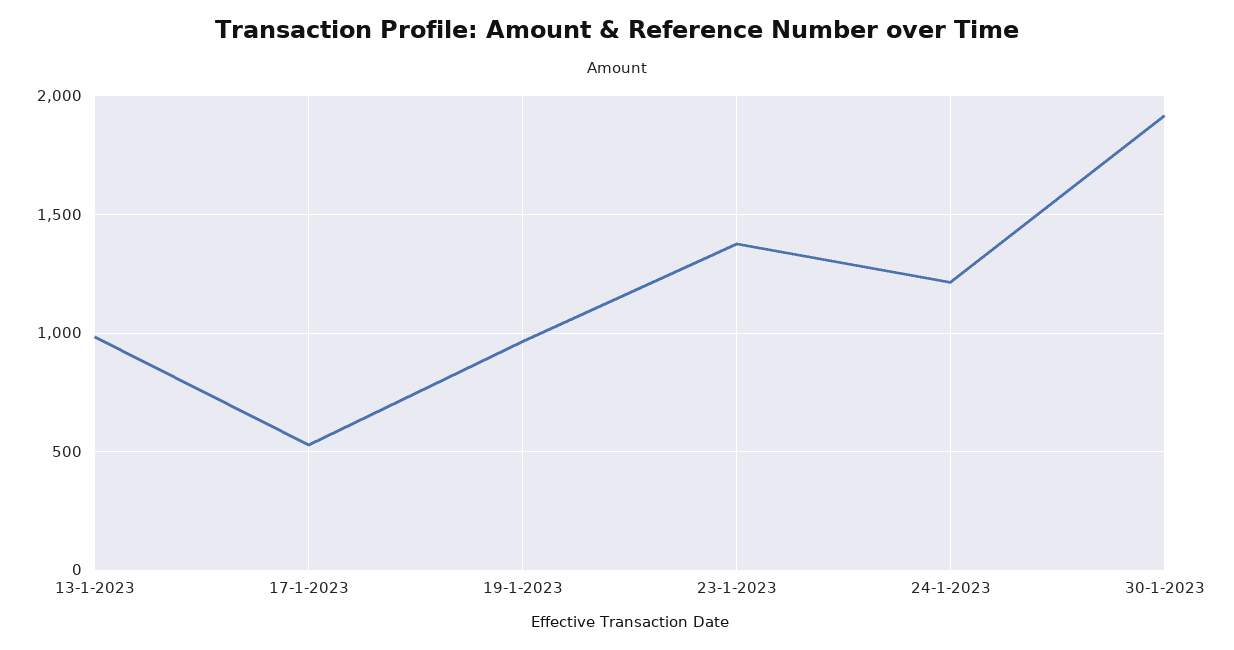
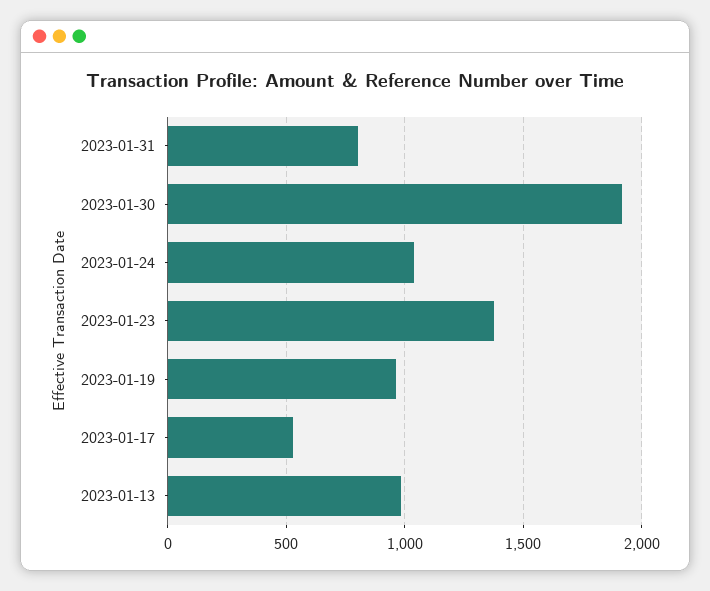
24-1-2023: 1200 -> 1050
2023-01-31: none -> 800

